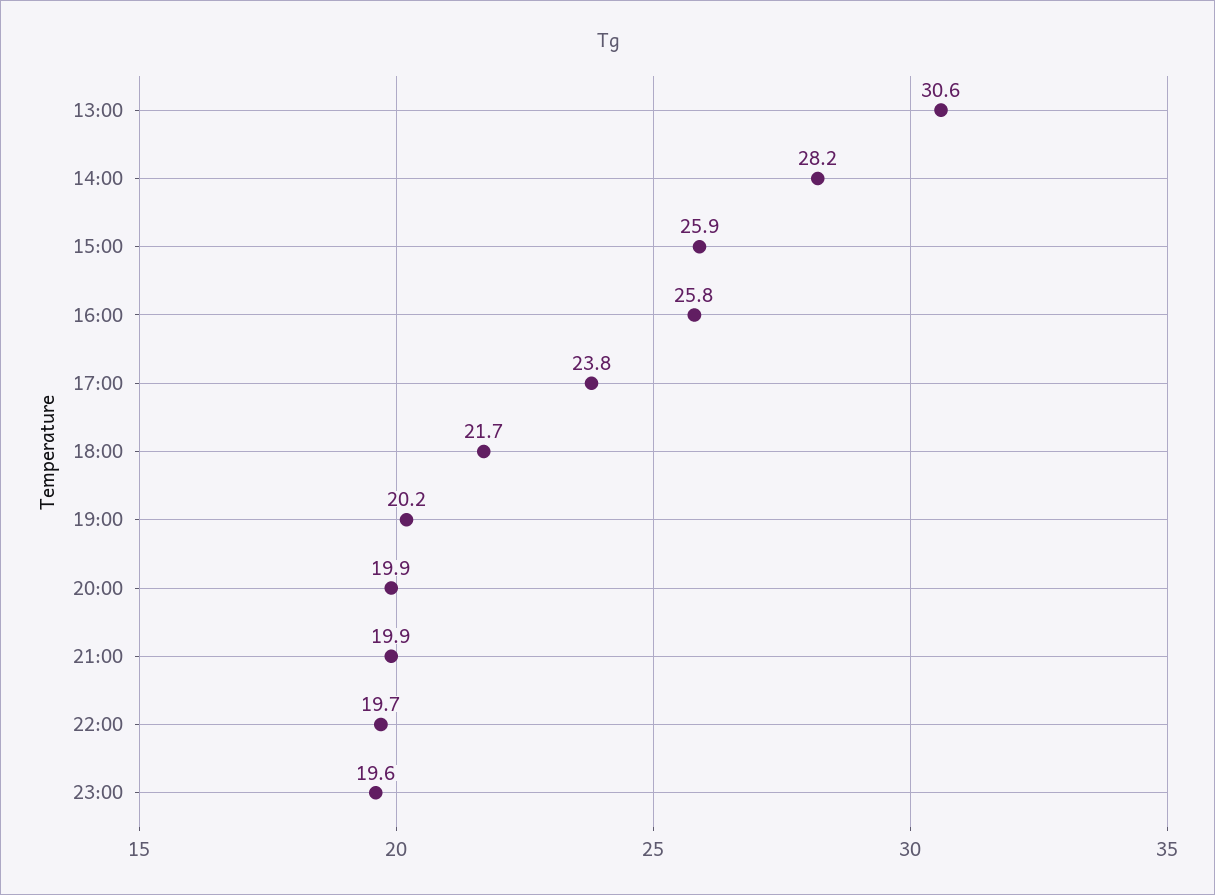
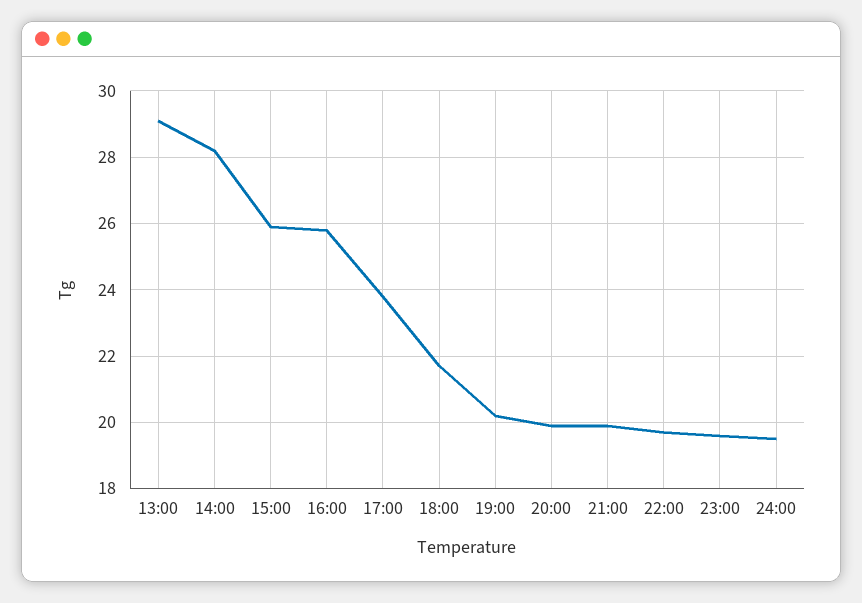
13:00: 30.6 -> 29
24:00: none -> 19.5

